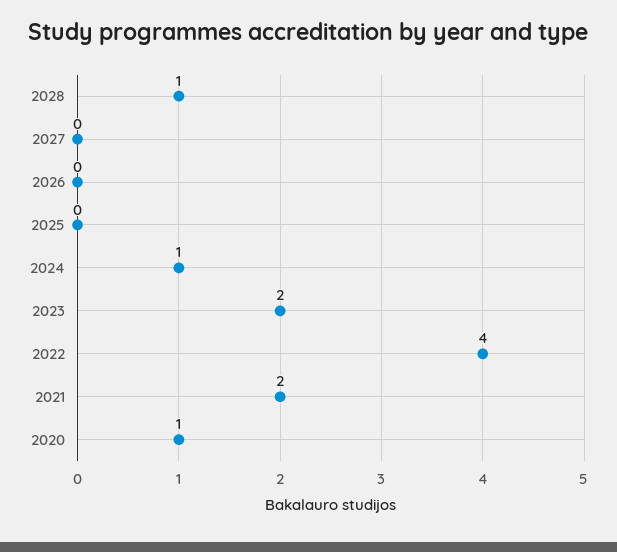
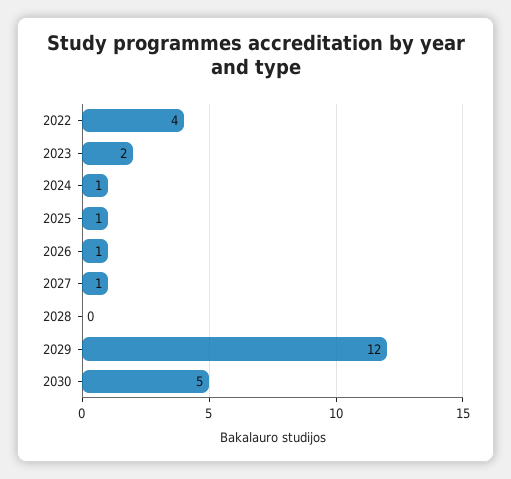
2028: 1 -> 0
2027: 0 -> 1
2026: 0 -> 1
2025: 0 -> 1
2021: 2 -> none
2020: 1 -> none
2029: none -> 12
2030: none -> 5

